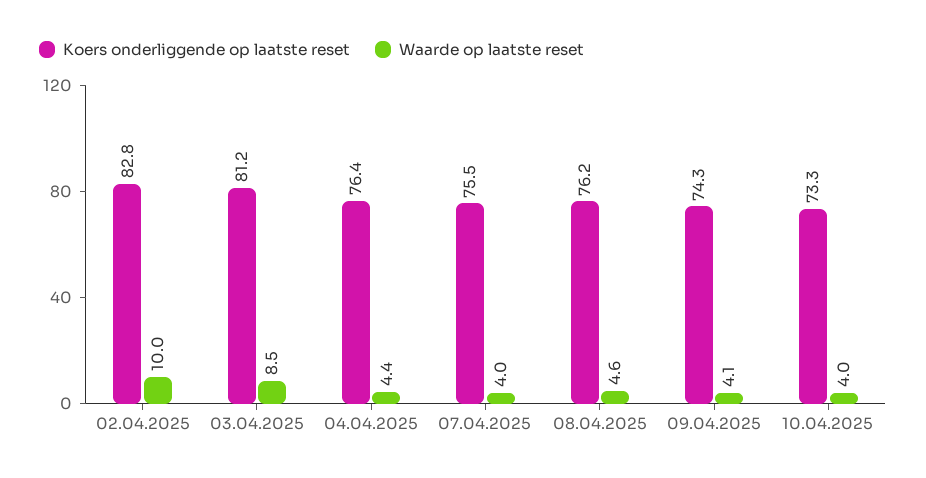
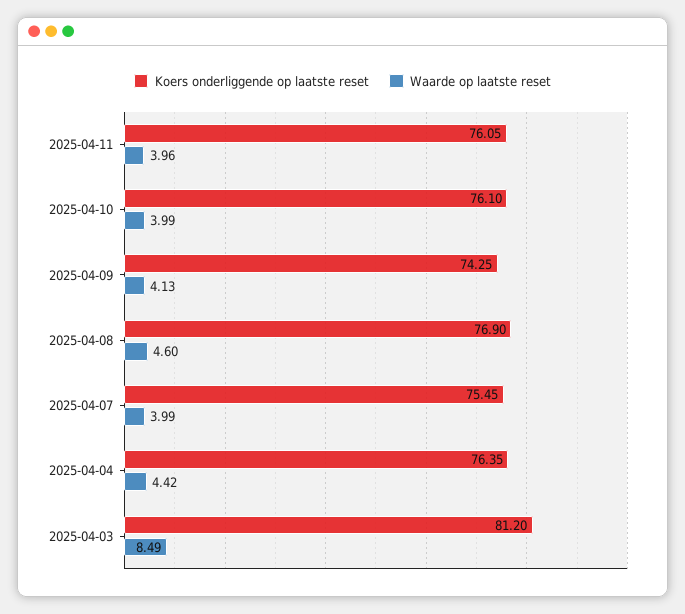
Koers onderliggende op laatste reset, 02.04.2025: 82.8 -> none
Waarde op laatste reset, 02.04.2025: 10 -> none
Koers onderliggende op laatste reset, 08.04.2025: 76.2 -> 76.9
Koers onderliggende op laatste reset, 10.04.2025: 73.3 -> 76.1
Koers onderliggende op laatste reset, 2025-04-11: none -> 76.05
Waarde op laatste reset, 2025-04-11: none -> 3.96

